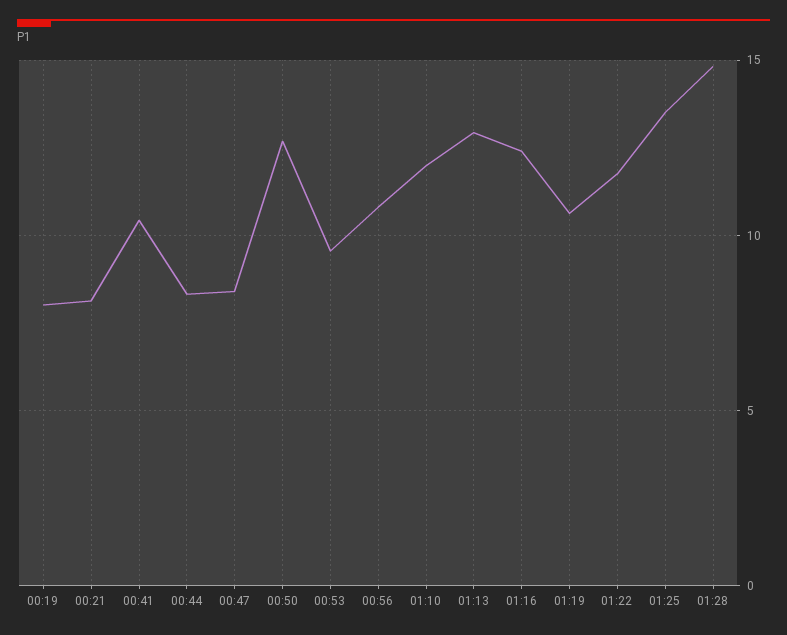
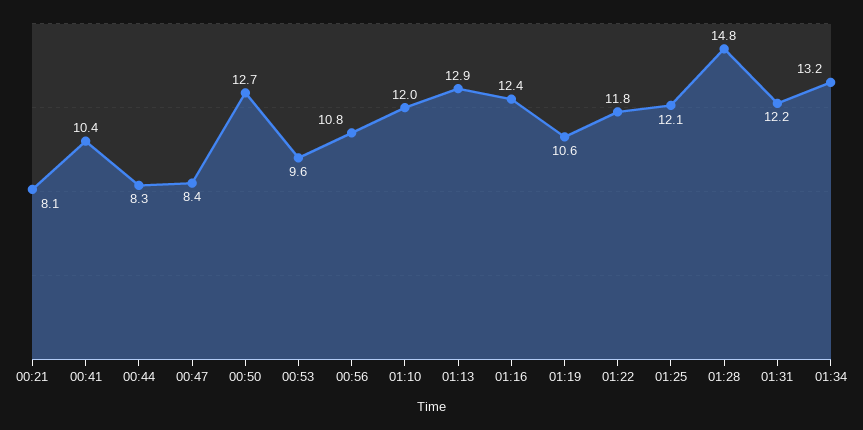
00:19: 8 -> none
01:25: 13.5 -> 12.1
01:31: none -> 12.2
01:34: none -> 13.2

